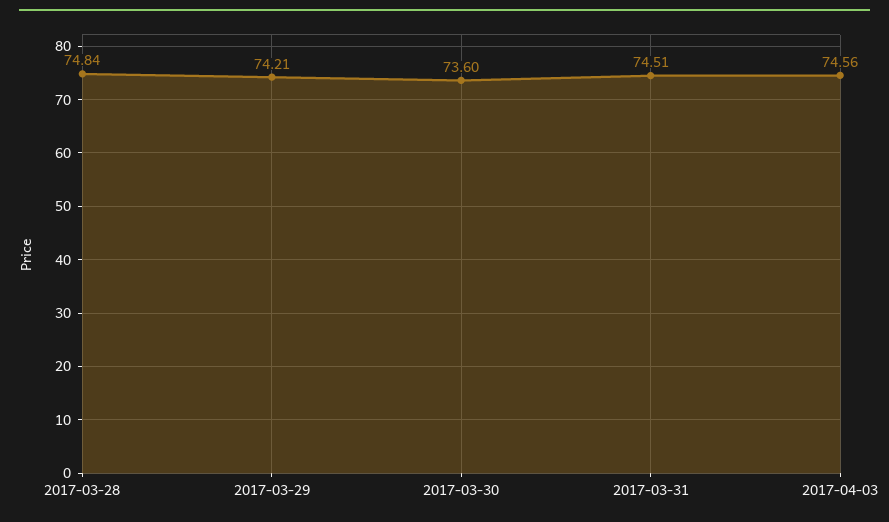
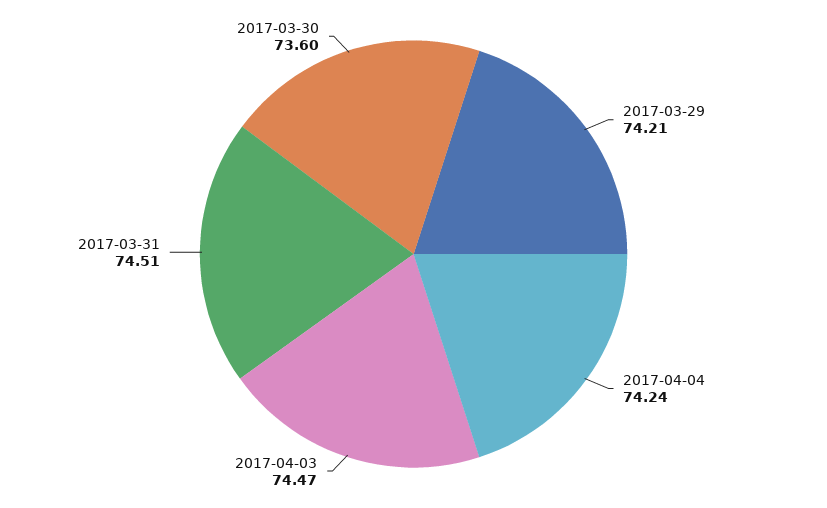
2017-03-28: 74.84 -> none
2017-04-03: 74.56 -> 74.47
2017-04-04: none -> 74.24

